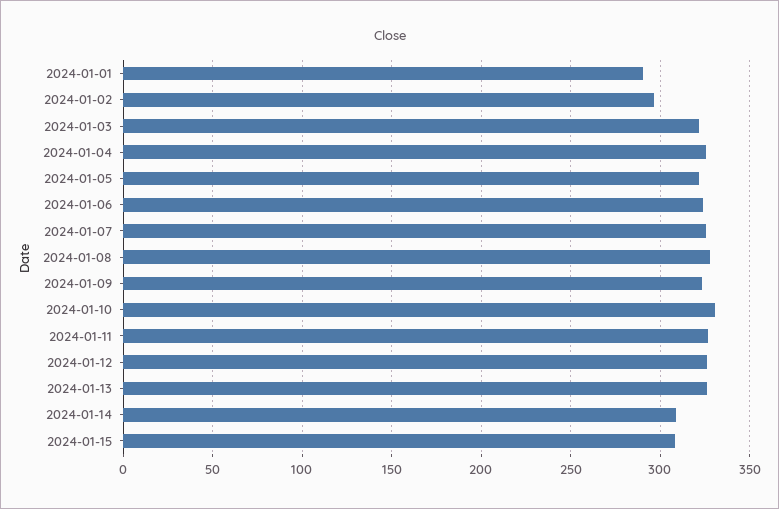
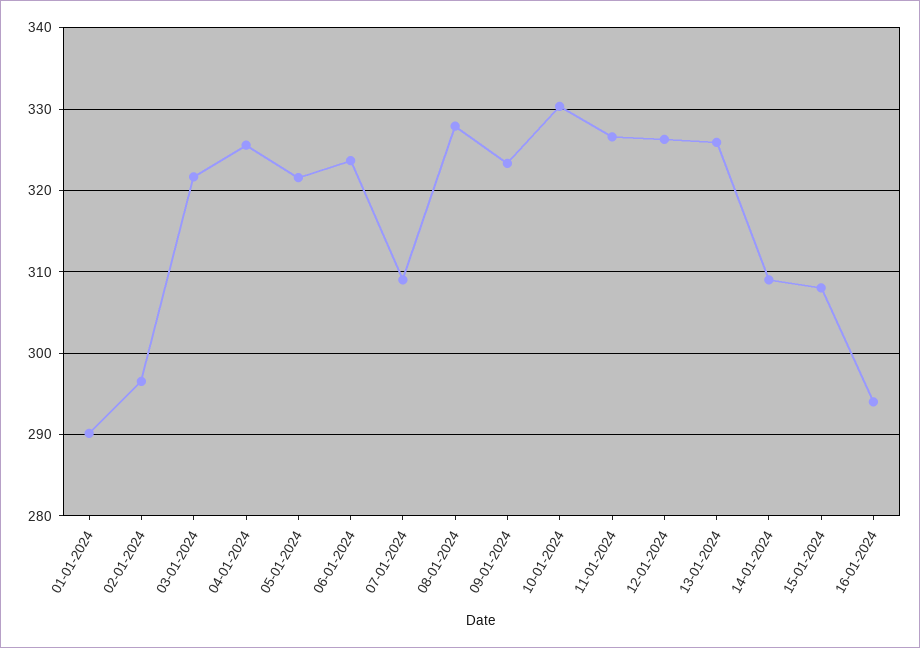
2024-01-07: 325 -> 309
16-01-2024: none -> 294

